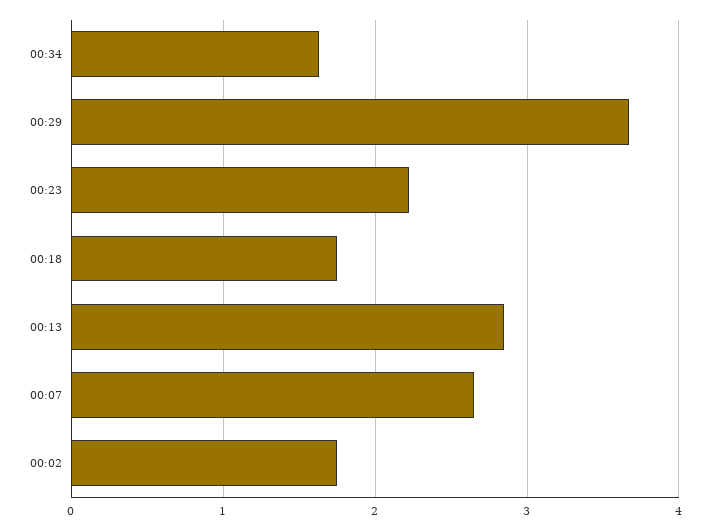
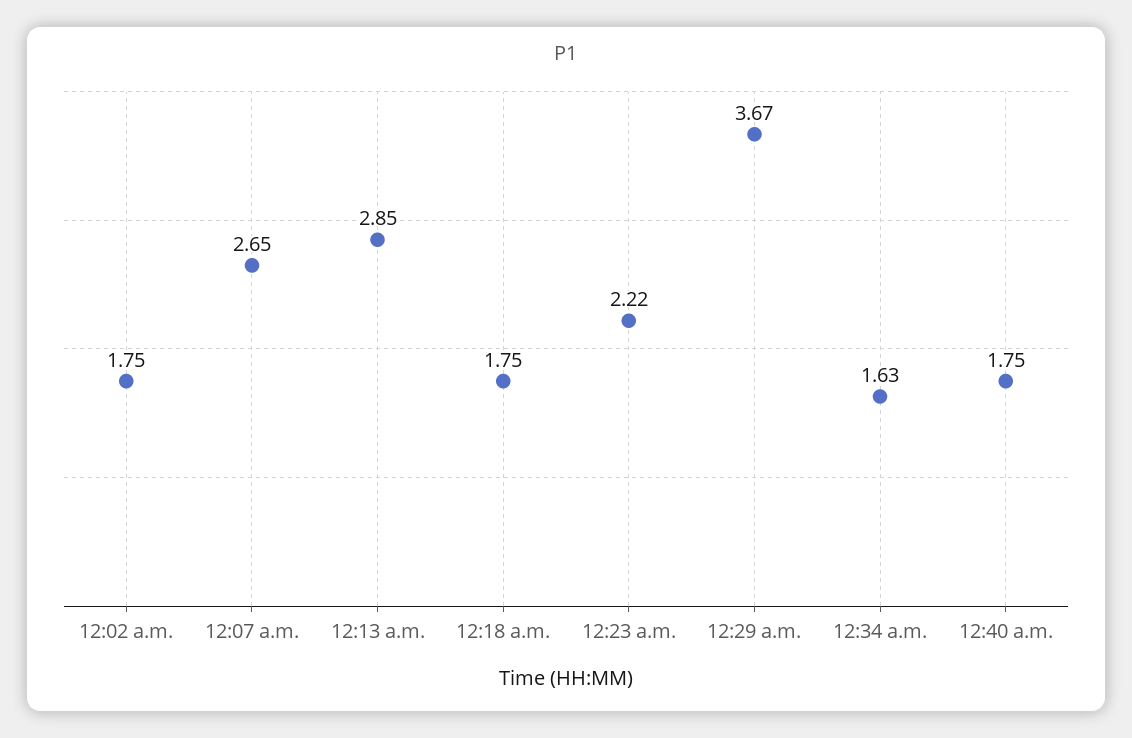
12:40 a.m.: none -> 1.75

